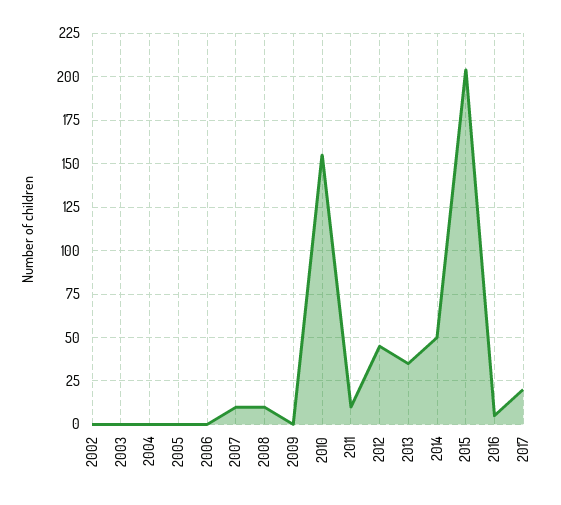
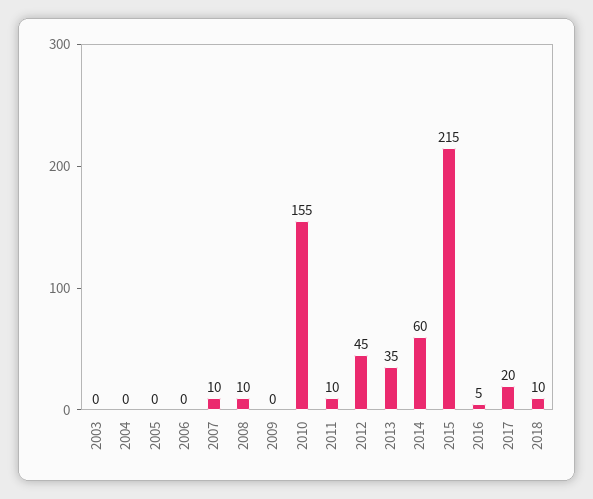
2002: 0 -> none
2014: 50 -> 60
2015: 205 -> 215
2018: none -> 10

